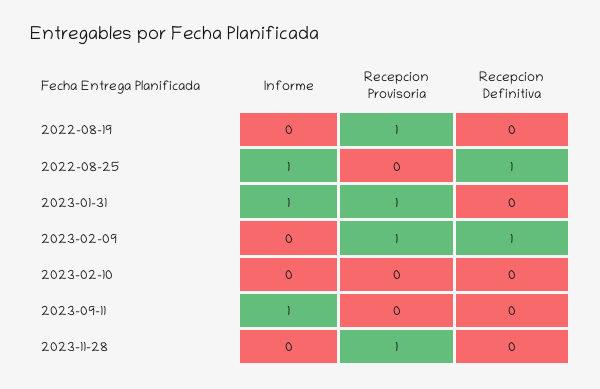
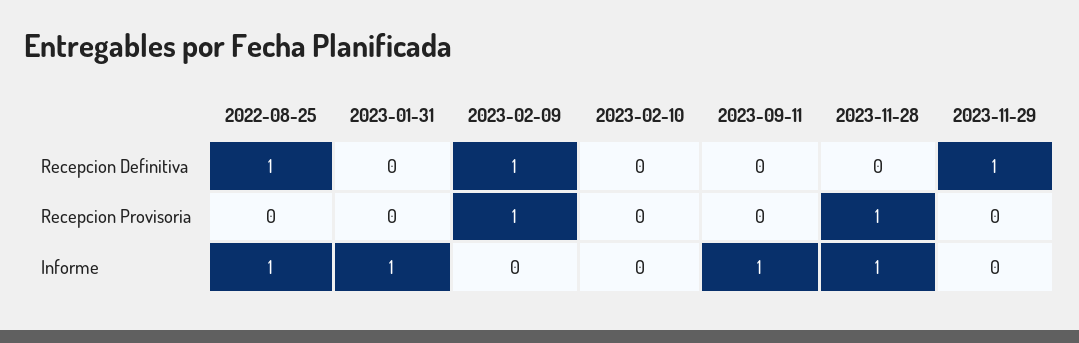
Informe, 2022-08-19: 0 -> none
Recepcion Provisoria, 2022-08-19: 1 -> none
Recepcion Definitiva, 2022-08-19: 0 -> none
Recepcion Provisoria, 2023-01-31: 1 -> 0
Informe, 2023-11-28: 0 -> 1
Recepcion Definitiva, 2023-11-29: none -> 1
Recepcion Provisoria, 2023-11-29: none -> 0
Informe, 2023-11-29: none -> 0

